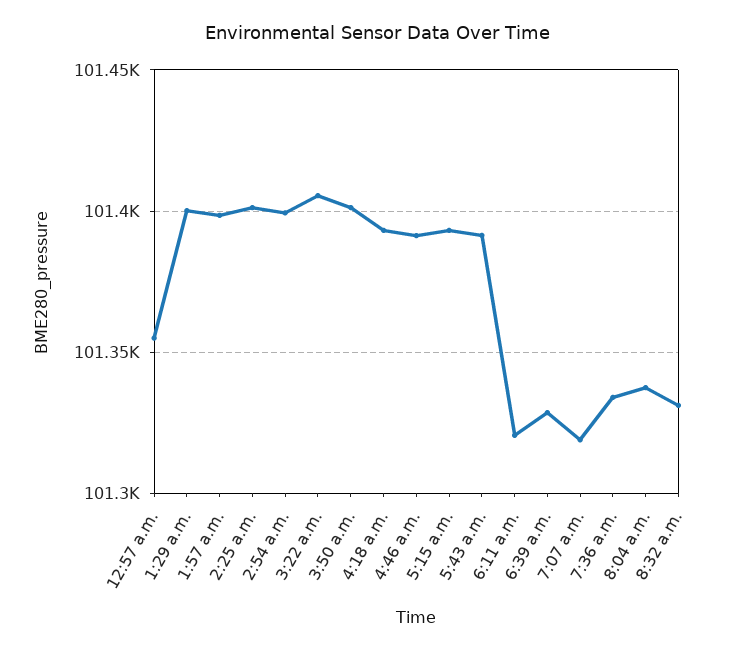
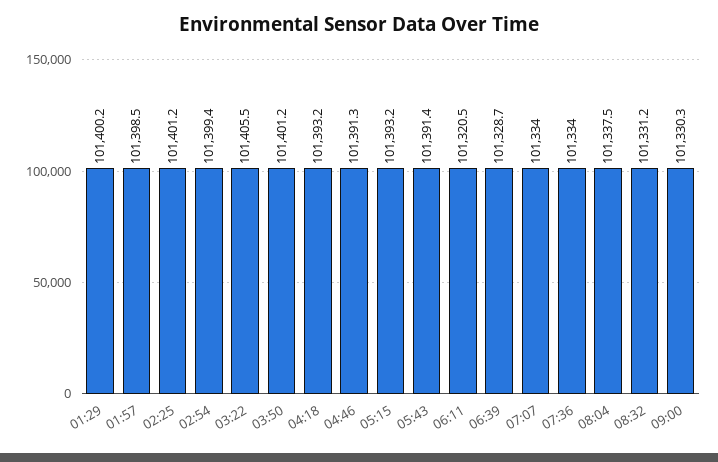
12:57 a.m.: 101355 -> none
7:07 a.m.: 101320 -> 101334
09:00: none -> 101330.3

